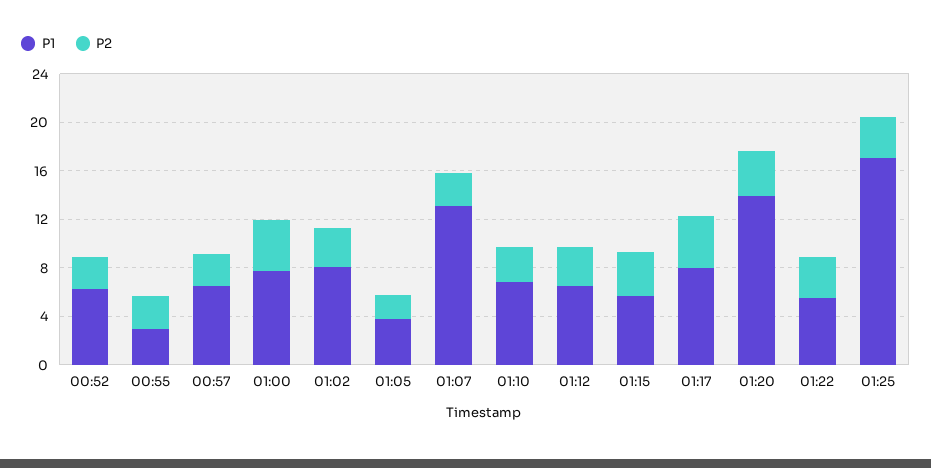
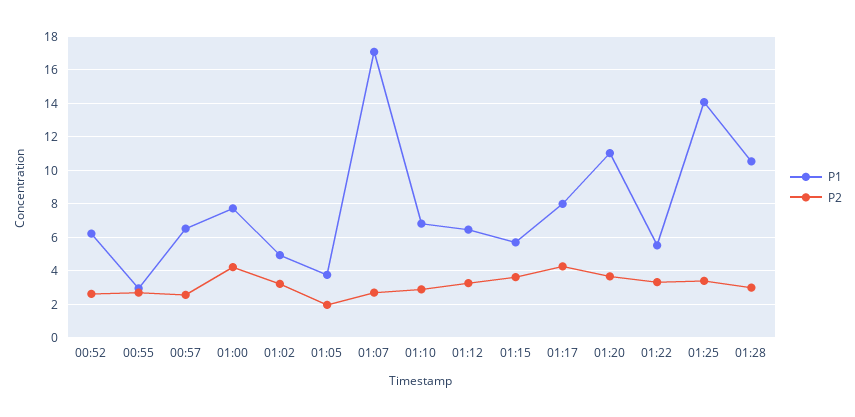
P1, 01:02: 8 -> 5
P1, 01:07: 13 -> 17
P1, 01:20: 14 -> 11
P1, 01:25: 17 -> 14
P1, 01:28: none -> 10.5
P2, 01:28: none -> 3

